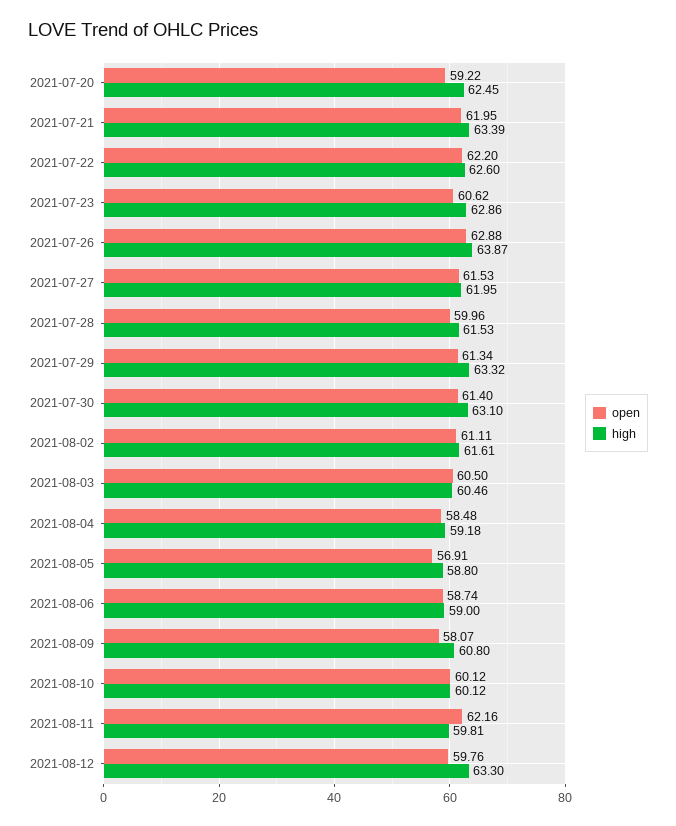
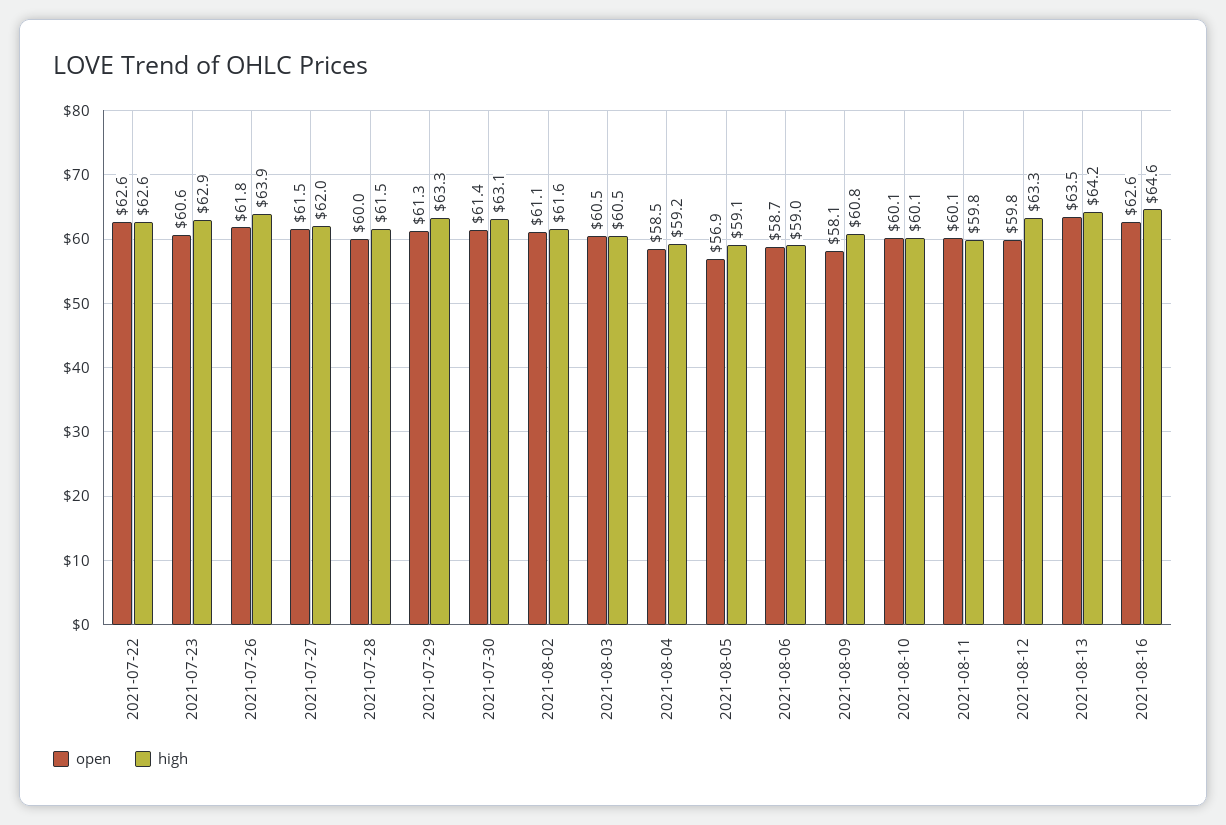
open, 2021-07-20: 59.22 -> none
high, 2021-07-20: 62.45 -> none
open, 2021-07-21: 61.95 -> none
high, 2021-07-21: 63.39 -> none
open, 2021-07-22: 62.2 -> 62.6
open, 2021-07-26: 62.88 -> 61.8
high, 2021-08-05: 58.8 -> 59.1
open, 2021-08-11: 62.16 -> 60.1
open, 2021-08-13: none -> 63.5
high, 2021-08-13: none -> 64.2
open, 2021-08-16: none -> 62.6
high, 2021-08-16: none -> 64.6

